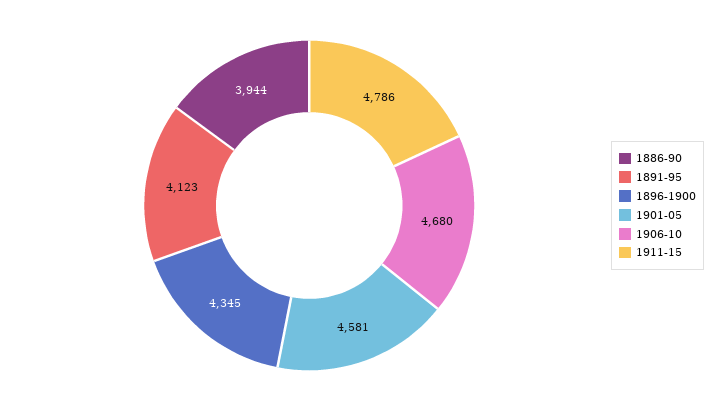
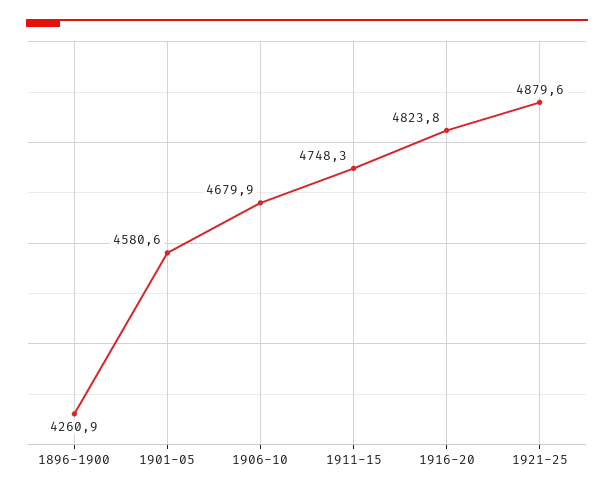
1886-90: 3944 -> none
1891-95: 4123 -> none
1896-1900: 4345 -> 4260.9
1911-15: 4786 -> 4748.3
1916-20: none -> 4823.8
1921-25: none -> 4879.6

